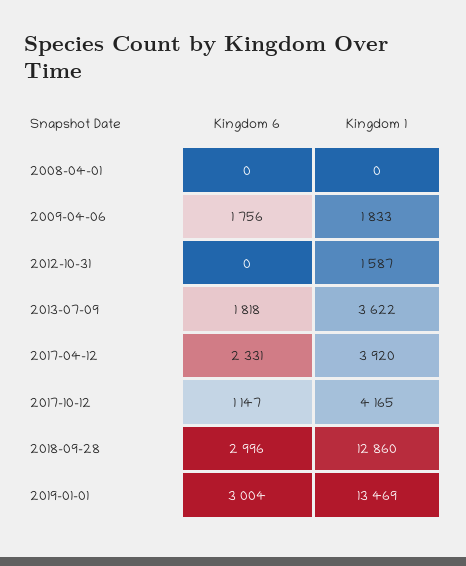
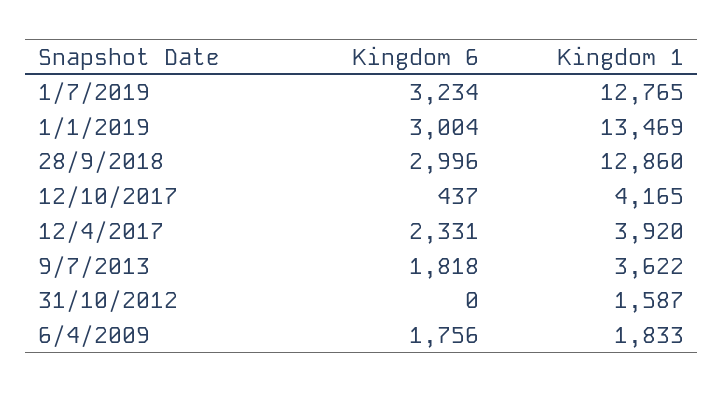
Kingdom 6, 2008-04-01: 0 -> none
Kingdom 1, 2008-04-01: 0 -> none
Kingdom 6, 2017-10-12: 1147 -> 437
Kingdom 6, 1/7/2019: none -> 3234
Kingdom 1, 1/7/2019: none -> 12765

